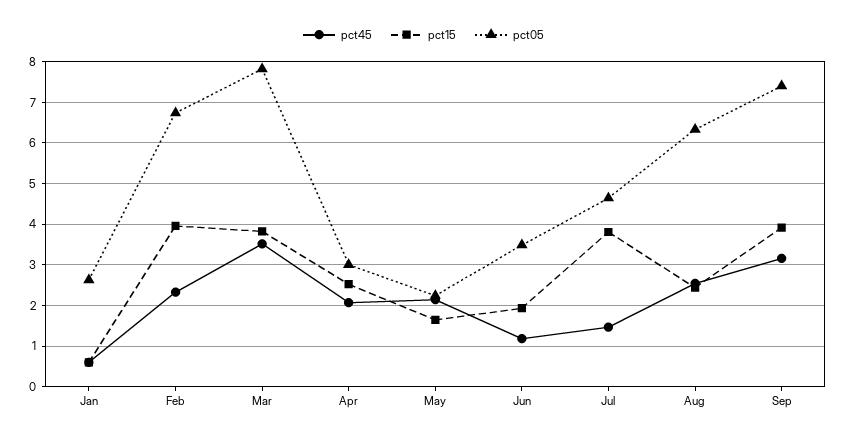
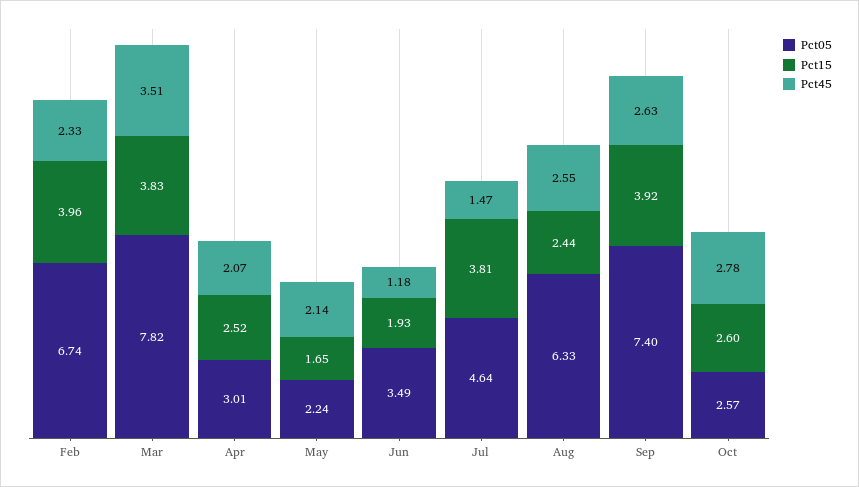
pct45, Jan: 0.6 -> none
pct15, Jan: 0.6 -> none
pct05, Jan: 2.6 -> none
pct45, Sep: 3.2 -> 2.63
pct05, Oct: none -> 2.57
pct15, Oct: none -> 2.6
pct45, Oct: none -> 2.78

